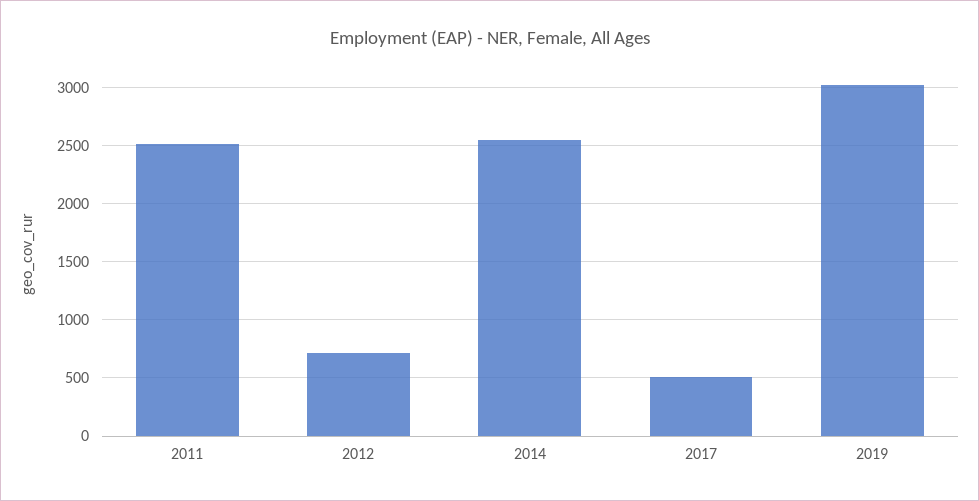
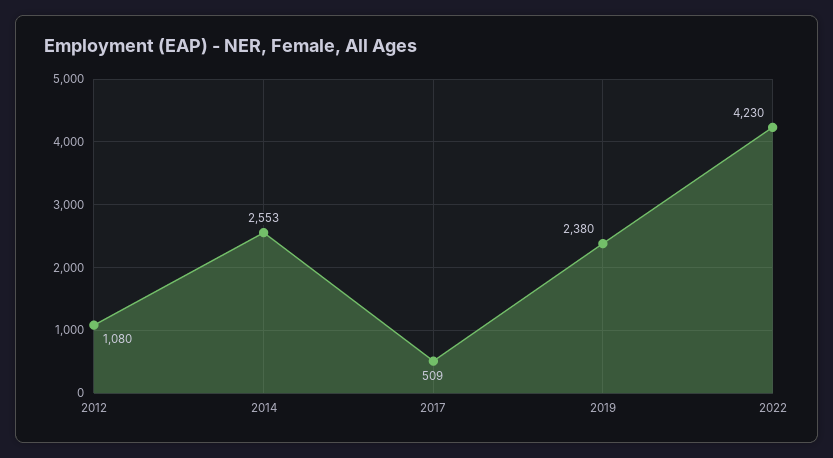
2011: 2500 -> none
2012: 700 -> 1080
2019: 3000 -> 2380
2022: none -> 4230

